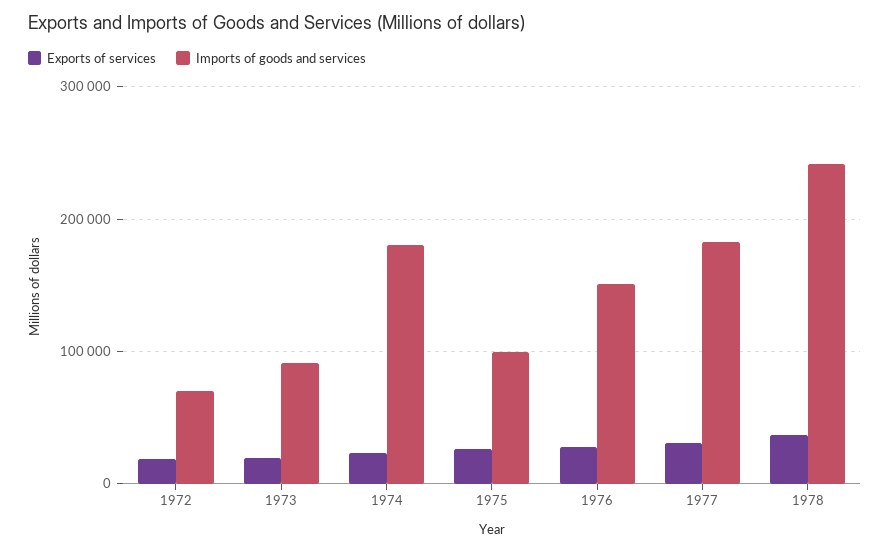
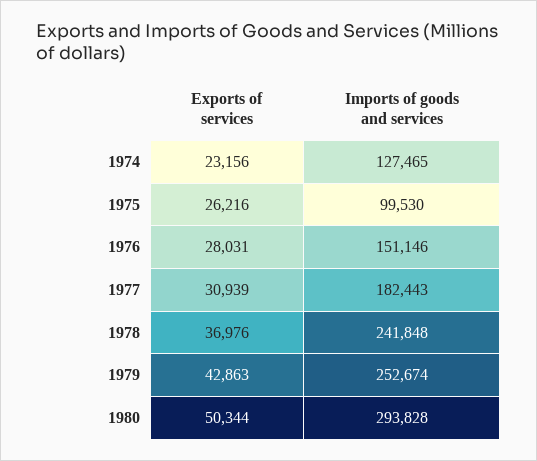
Exports of services, 1972: 20000 -> none
Imports of goods and services, 1972: 70000 -> none
Exports of services, 1973: 20000 -> none
Imports of goods and services, 1973: 90000 -> none
Imports of goods and services, 1974: 180000 -> 127465
Exports of services, 1979: none -> 42863
Imports of goods and services, 1979: none -> 252674
Exports of services, 1980: none -> 50344
Imports of goods and services, 1980: none -> 293828

